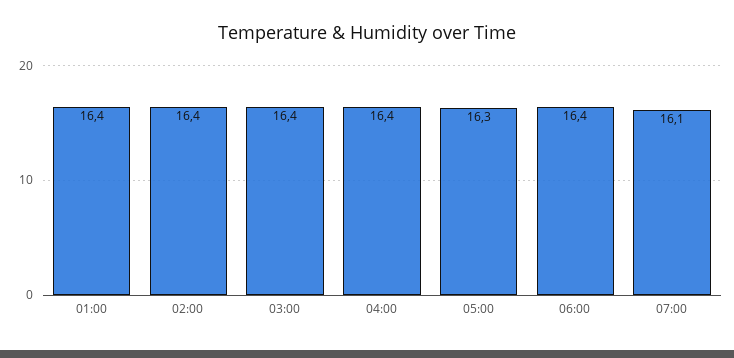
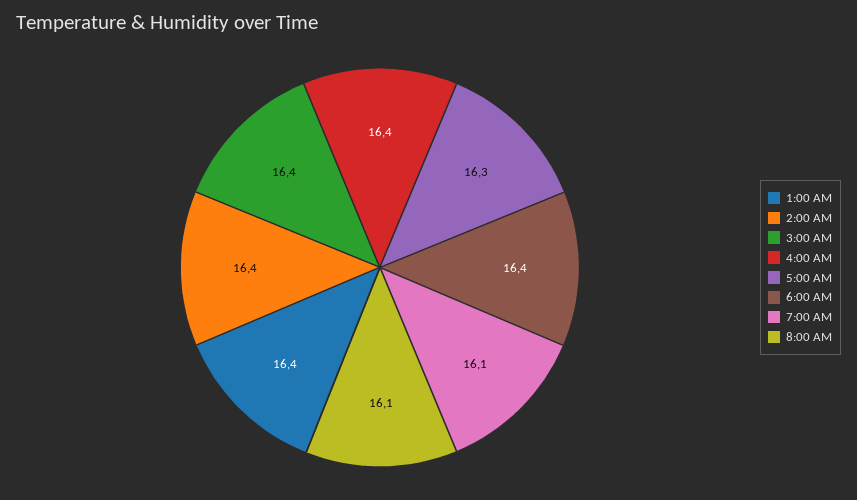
8:00 AM: none -> 16.1

